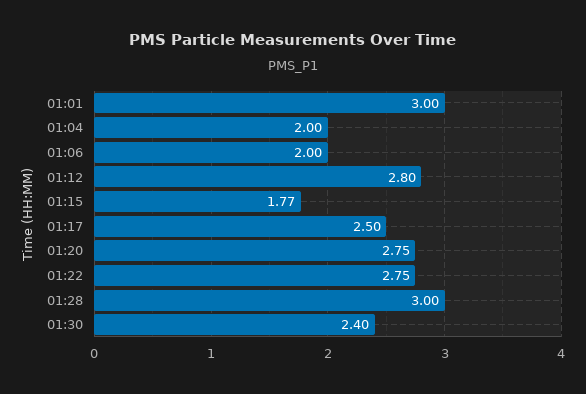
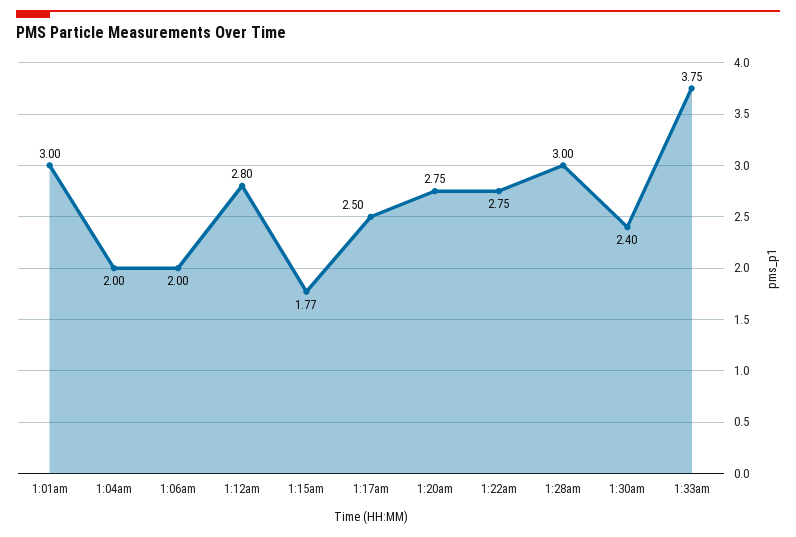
1:33am: none -> 3.75

